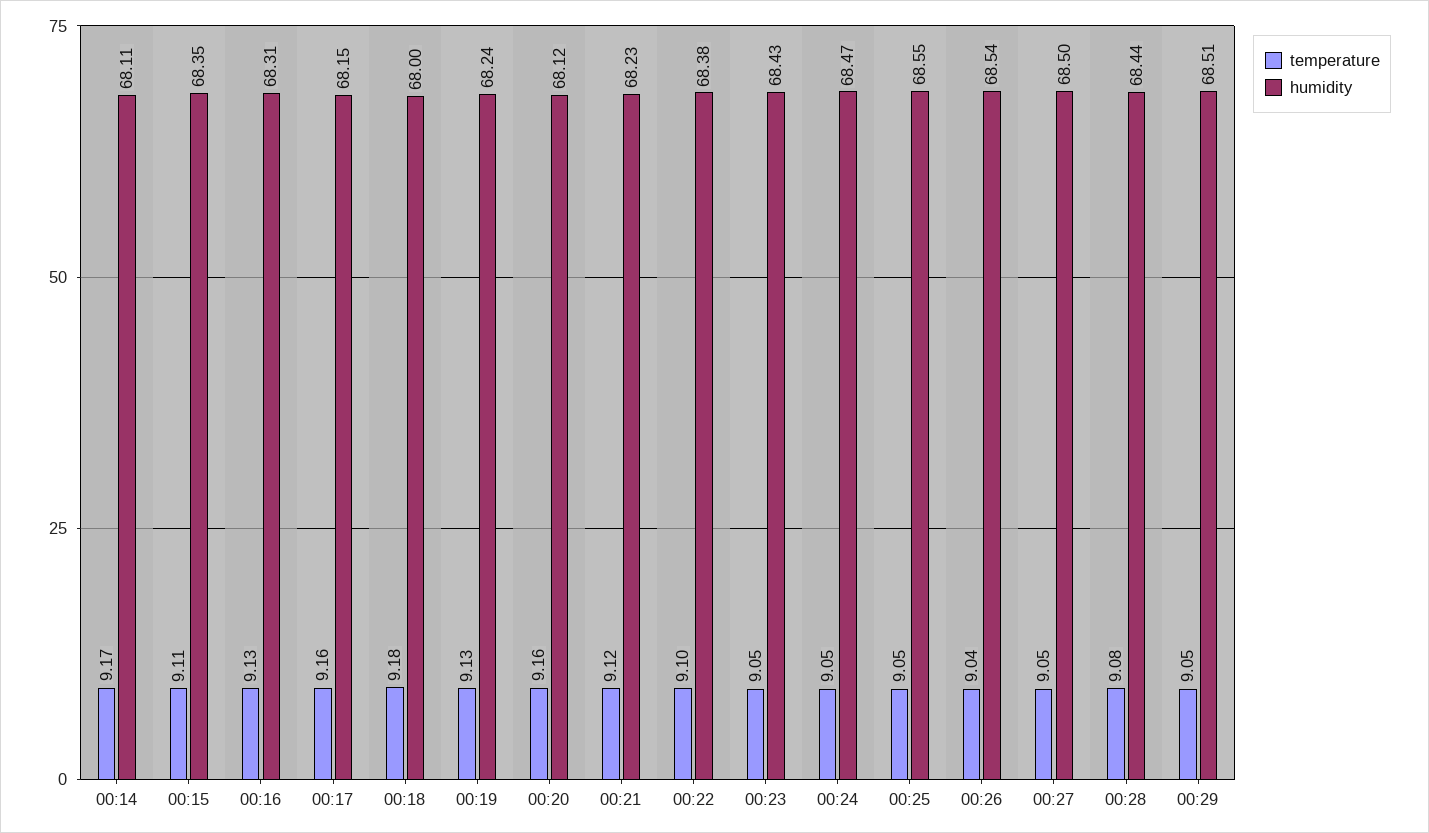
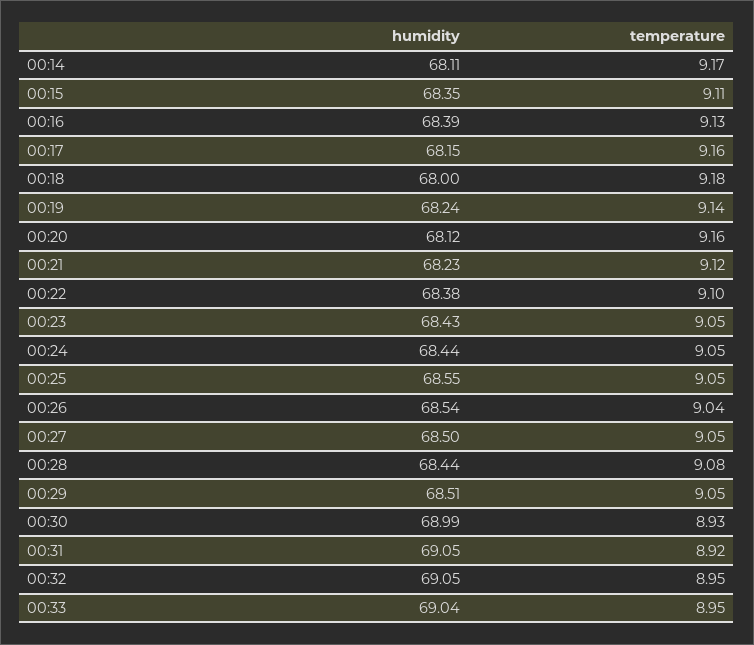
humidity, 00:16: 68.31 -> 68.39
temperature, 00:19: 9.13 -> 9.14
humidity, 00:24: 68.47 -> 68.44
humidity, 00:30: none -> 68.99
temperature, 00:30: none -> 8.93
humidity, 00:31: none -> 69.05
temperature, 00:31: none -> 8.92
humidity, 00:32: none -> 69.05
temperature, 00:32: none -> 8.95
humidity, 00:33: none -> 69.04
temperature, 00:33: none -> 8.95

